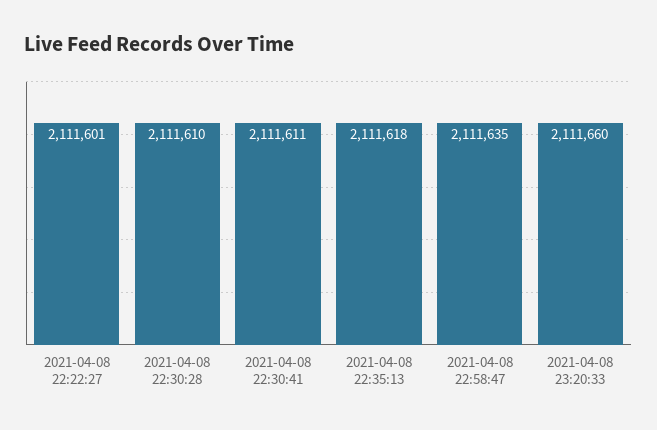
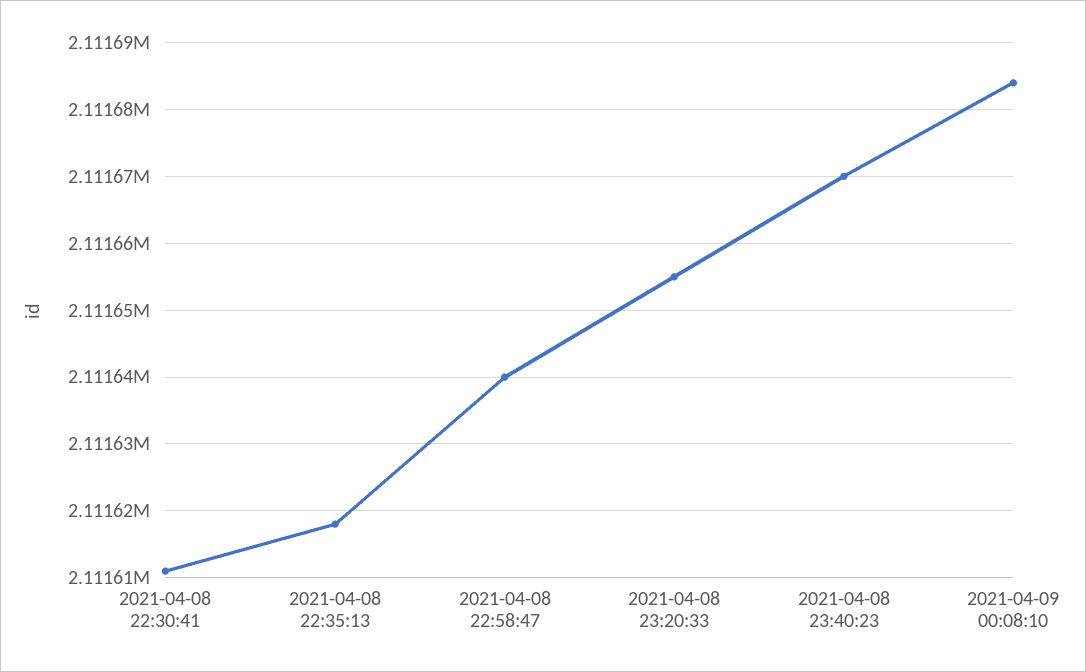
2021-04-08 22:22:27: 2111601 -> none
2021-04-08 22:30:28: 2111610 -> none
2021-04-08 22:58:47: 2111635 -> 2111640
2021-04-08 23:20:33: 2111660 -> 2111655
2021-04-08 23:40:23: none -> 2111670
2021-04-09 00:08:10: none -> 2111684

